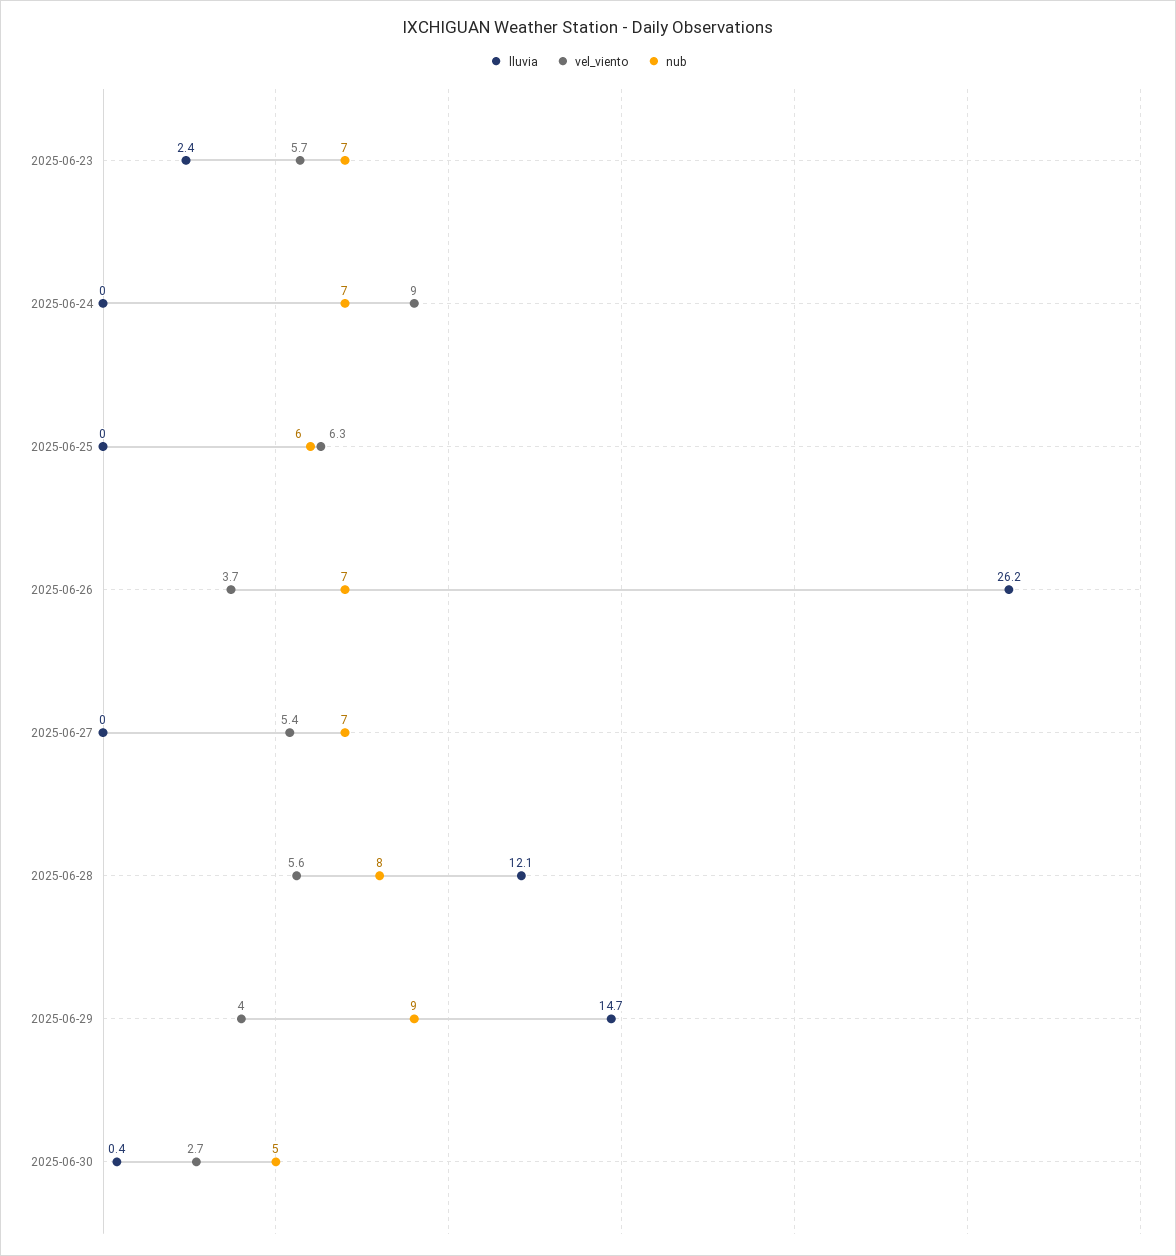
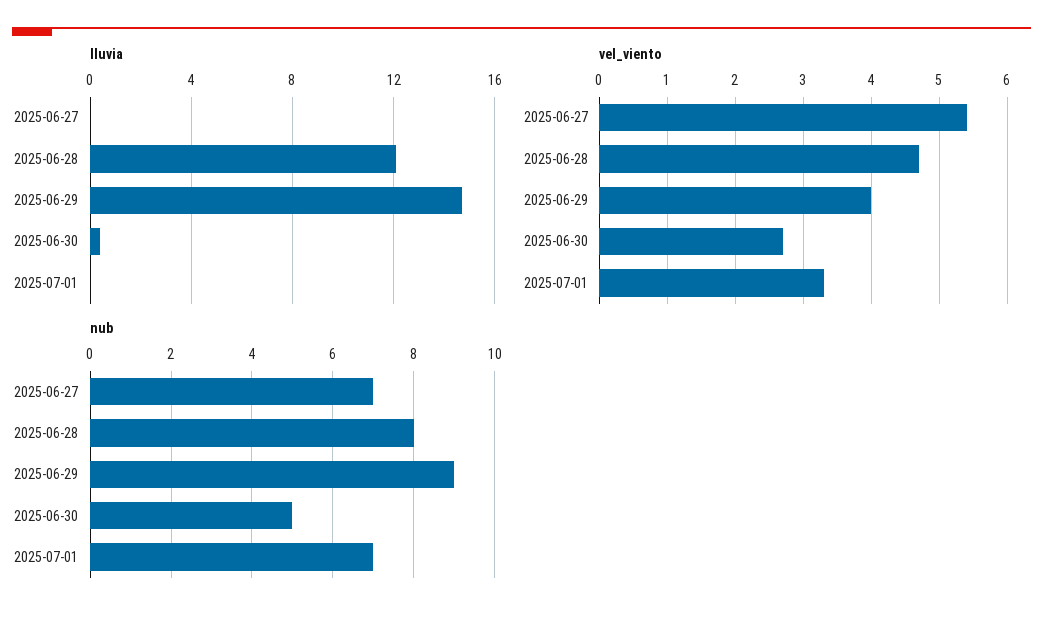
lluvia, 2025-06-23: 2.4 -> none
vel_viento, 2025-06-23: 5.7 -> none
nub, 2025-06-23: 7 -> none
lluvia, 2025-06-24: 0 -> none
vel_viento, 2025-06-24: 9 -> none
nub, 2025-06-24: 7 -> none
lluvia, 2025-06-25: 0 -> none
vel_viento, 2025-06-25: 6.3 -> none
nub, 2025-06-25: 6 -> none
lluvia, 2025-06-26: 26.2 -> none
vel_viento, 2025-06-26: 3.7 -> none
nub, 2025-06-26: 7 -> none
vel_viento, 2025-06-28: 5.6 -> 4.7
lluvia, 2025-07-01: none -> 0
vel_viento, 2025-07-01: none -> 3.3
nub, 2025-07-01: none -> 7

